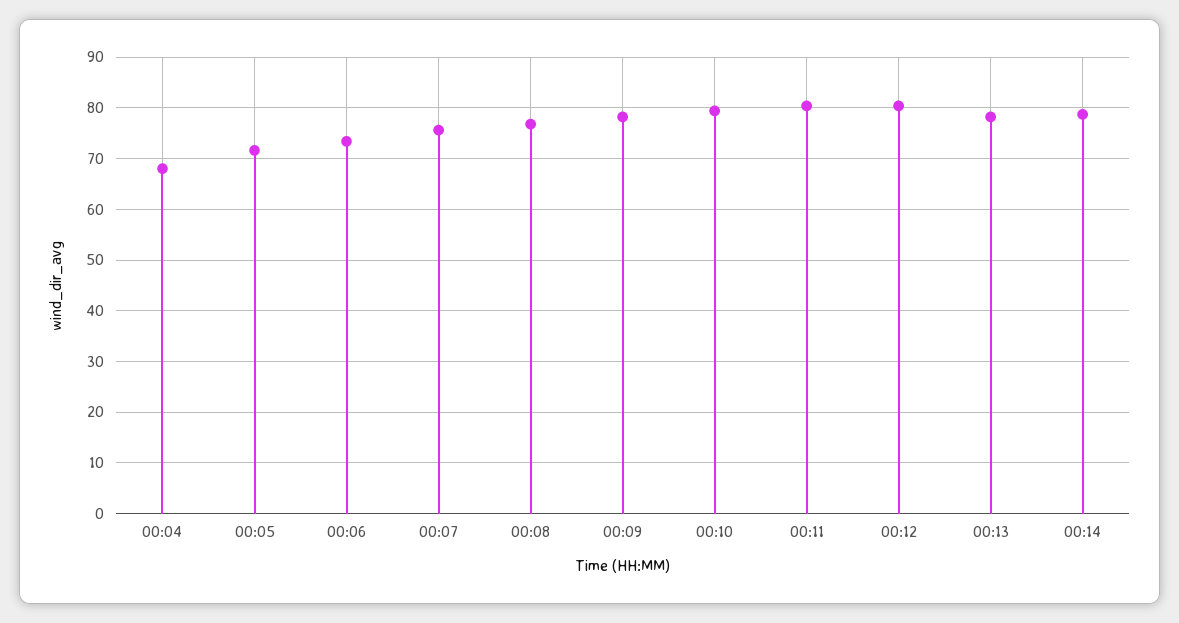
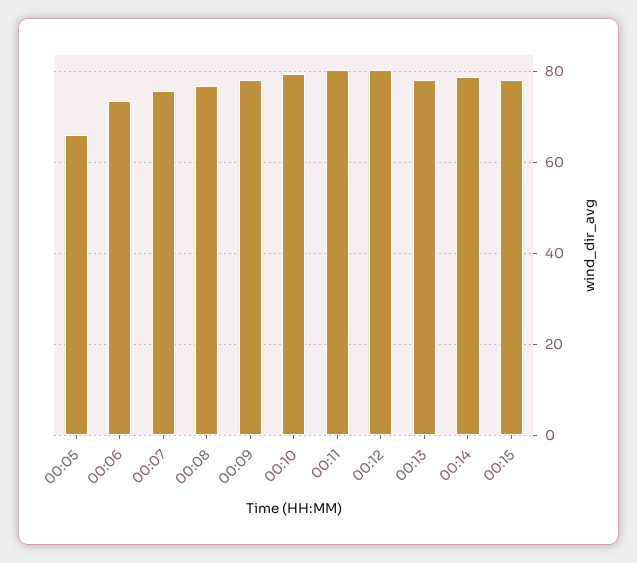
00:04: 68 -> none
00:05: 72 -> 66
00:15: none -> 78

